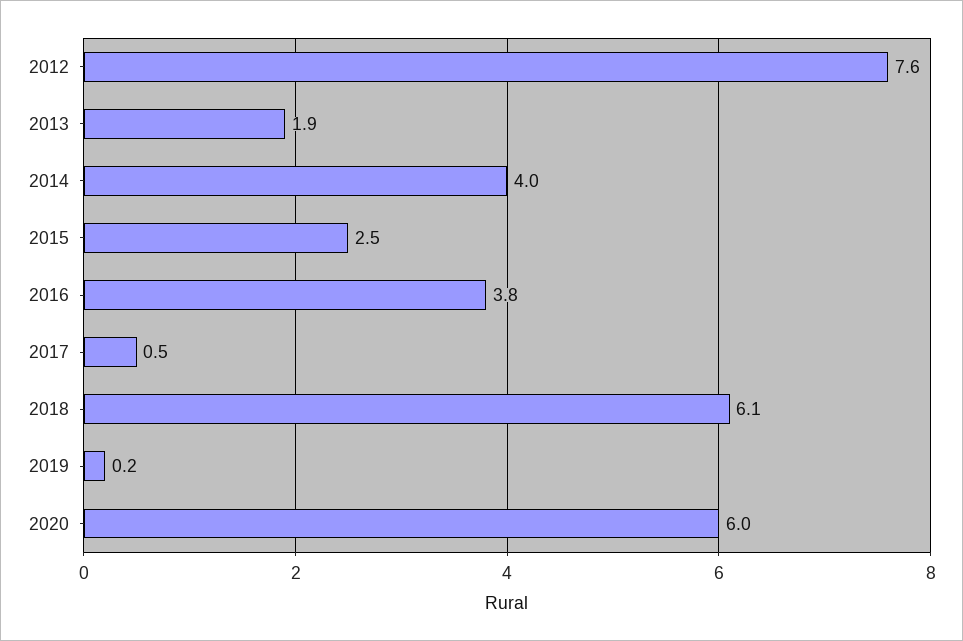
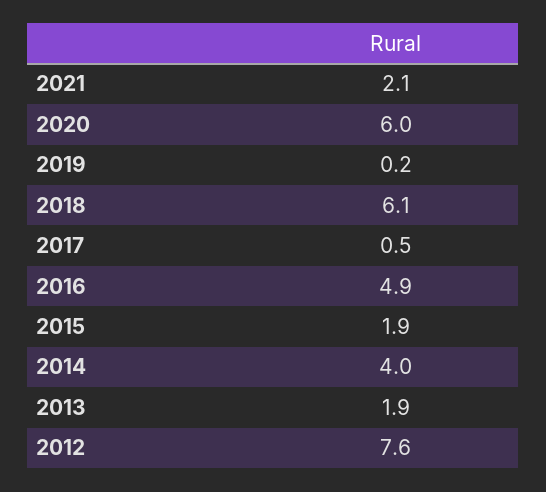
2015: 2.5 -> 1.9
2016: 3.8 -> 4.9
2021: none -> 2.1

